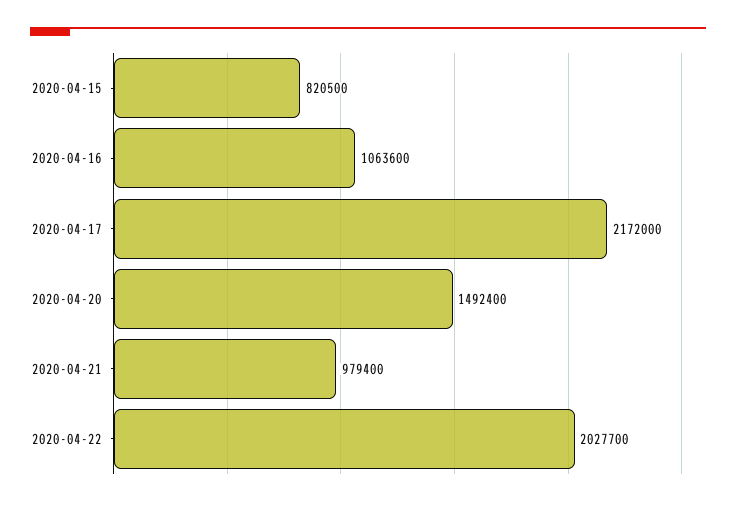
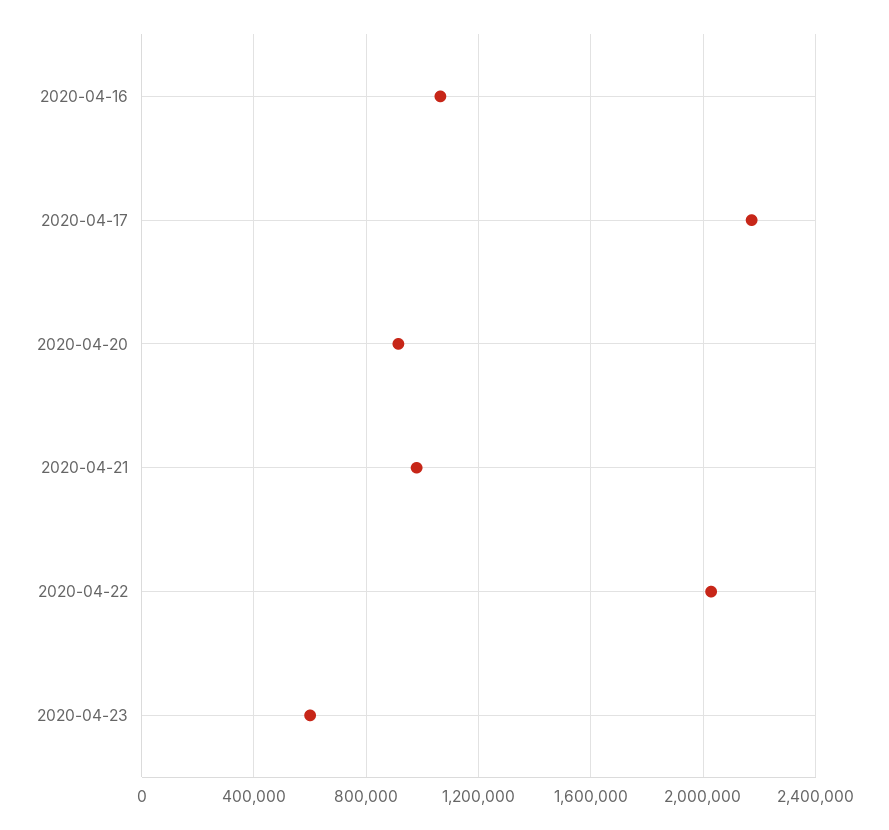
2020-04-15: 820500 -> none
2020-04-20: 1492400 -> 900000
2020-04-23: none -> 600000

